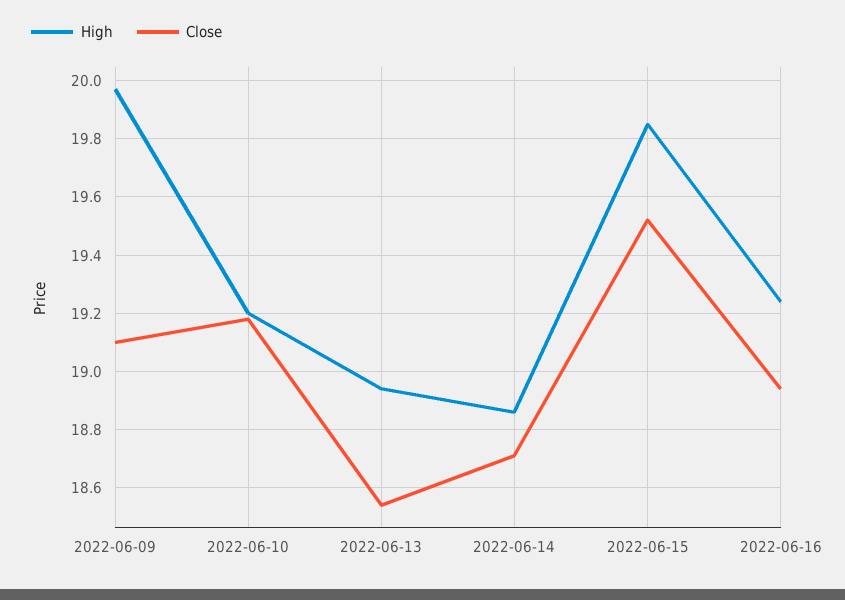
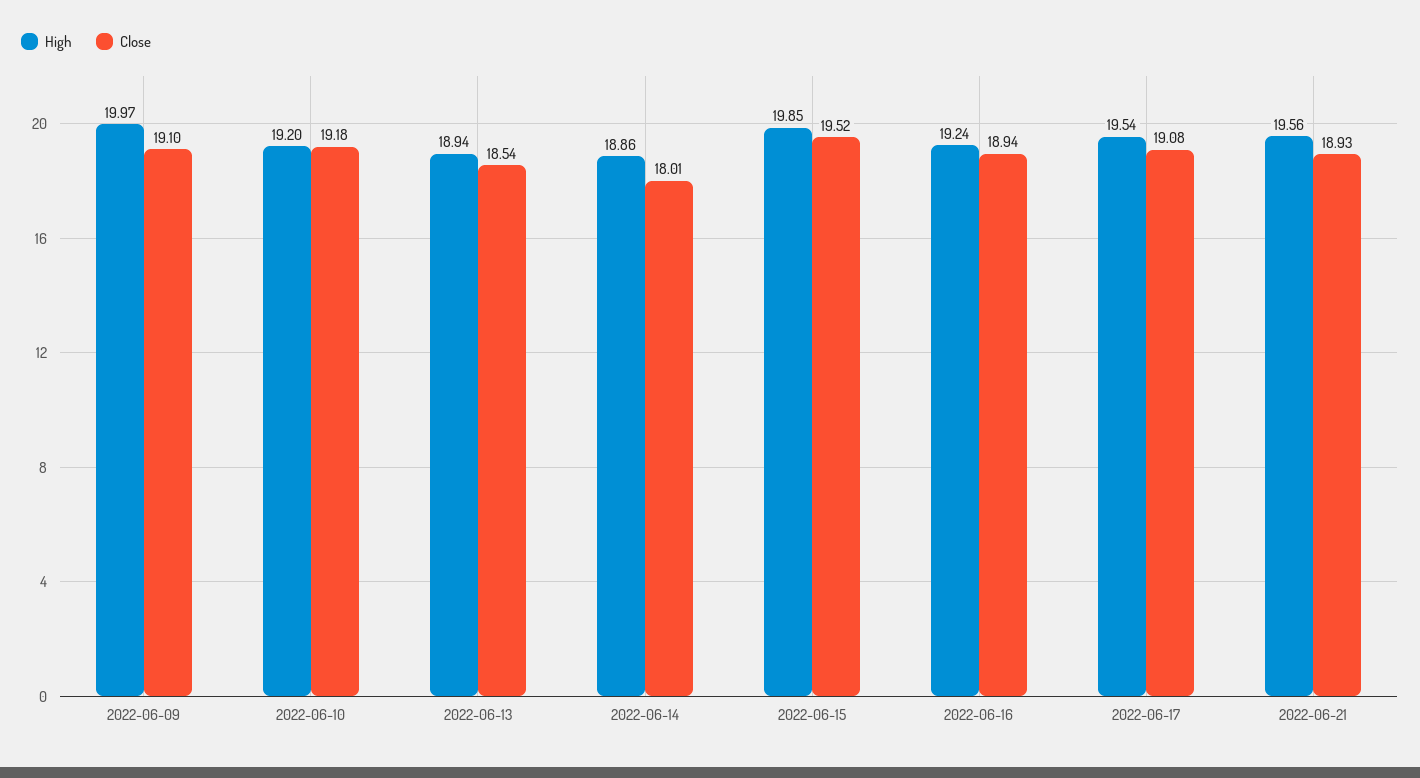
Close, 2022-06-14: 18.7 -> 18.01
High, 2022-06-17: none -> 19.54
Close, 2022-06-17: none -> 19.08
High, 2022-06-21: none -> 19.56
Close, 2022-06-21: none -> 18.93

